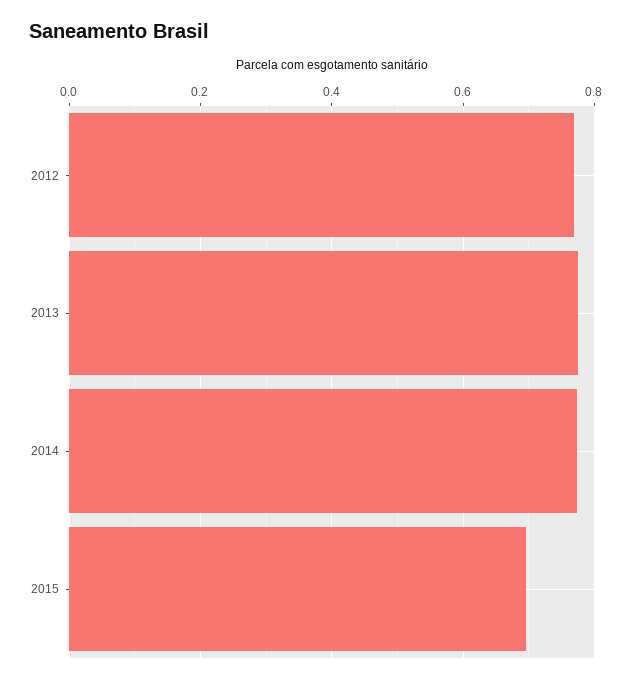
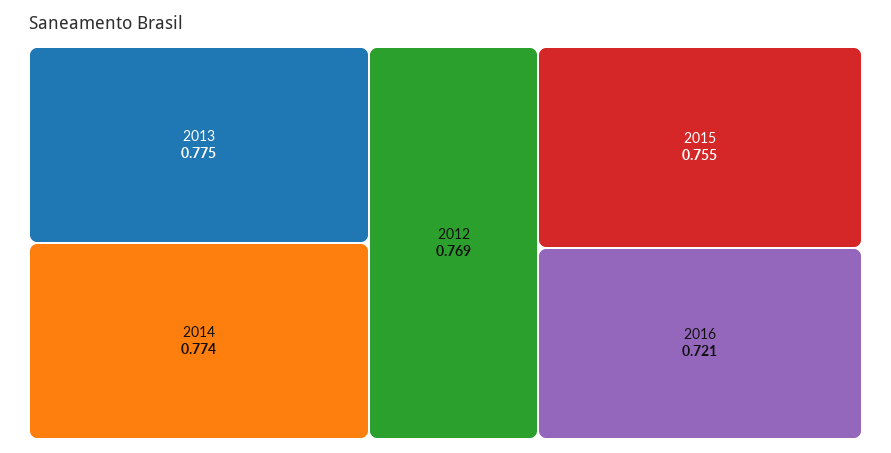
2015: 0.7 -> 0.755
2016: none -> 0.721

